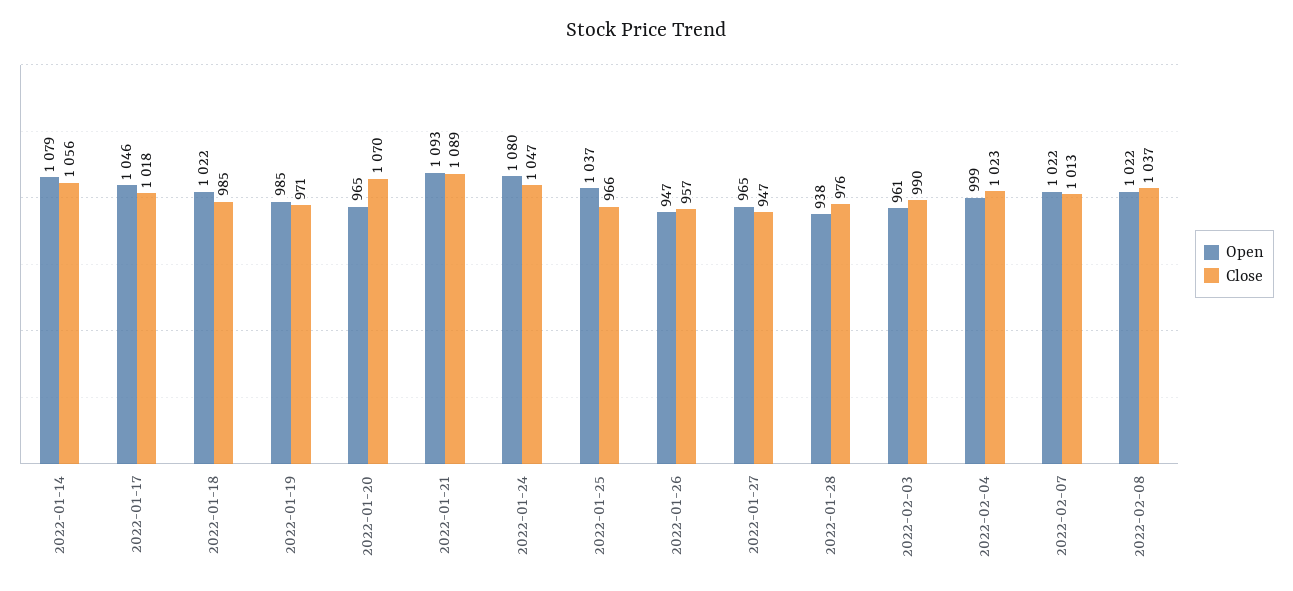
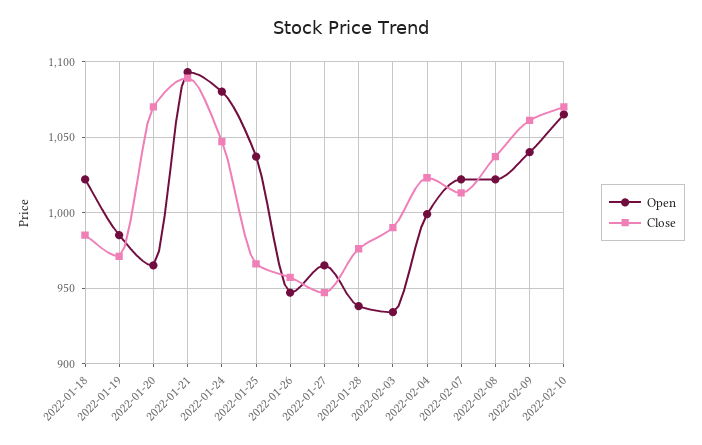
Open, 2022-01-14: 1079 -> none
Close, 2022-01-14: 1056 -> none
Open, 2022-01-17: 1046 -> none
Close, 2022-01-17: 1018 -> none
Open, 2022-02-03: 961 -> 935
Open, 2022-02-09: none -> 1040
Close, 2022-02-09: none -> 1060
Open, 2022-02-10: none -> 1065
Close, 2022-02-10: none -> 1070

